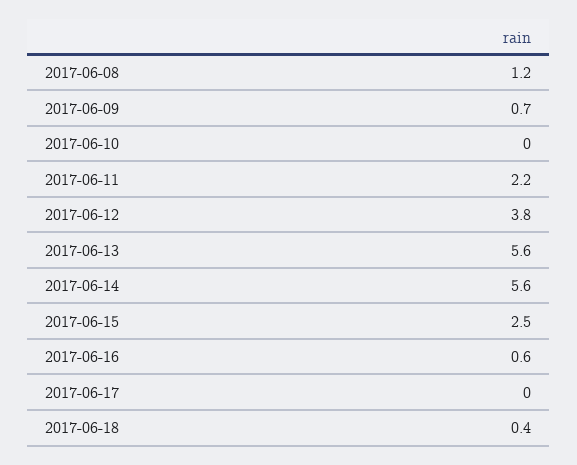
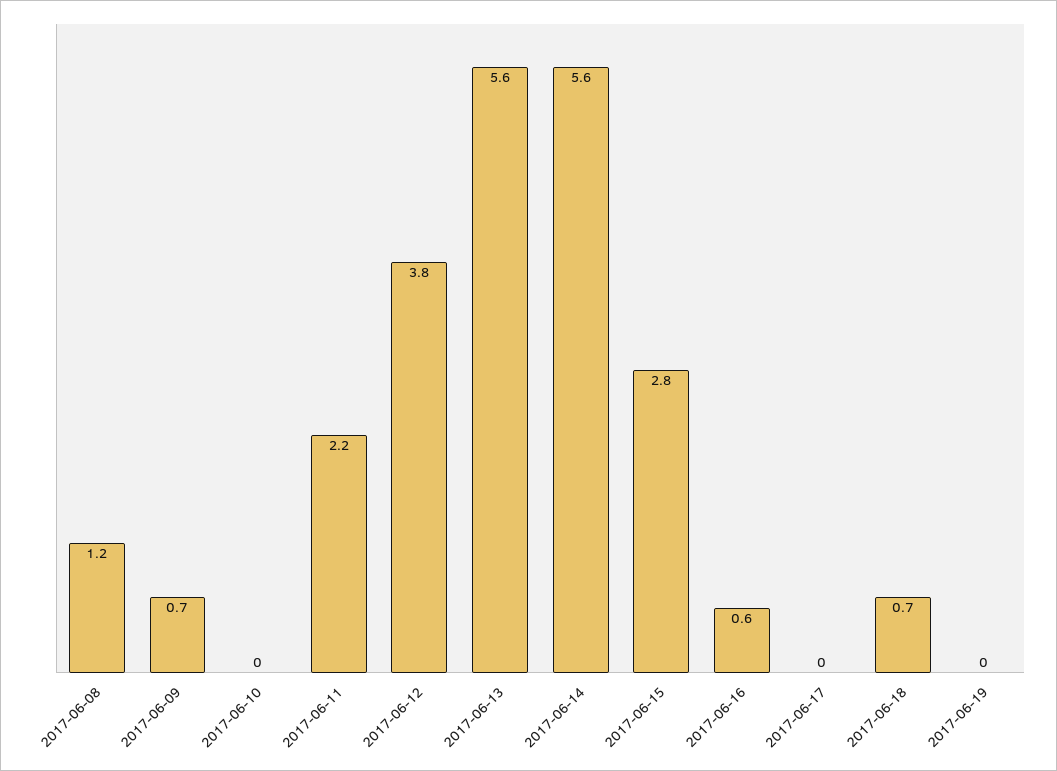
2017-06-15: 2.5 -> 2.8
2017-06-18: 0.4 -> 0.7
2017-06-19: none -> 0

